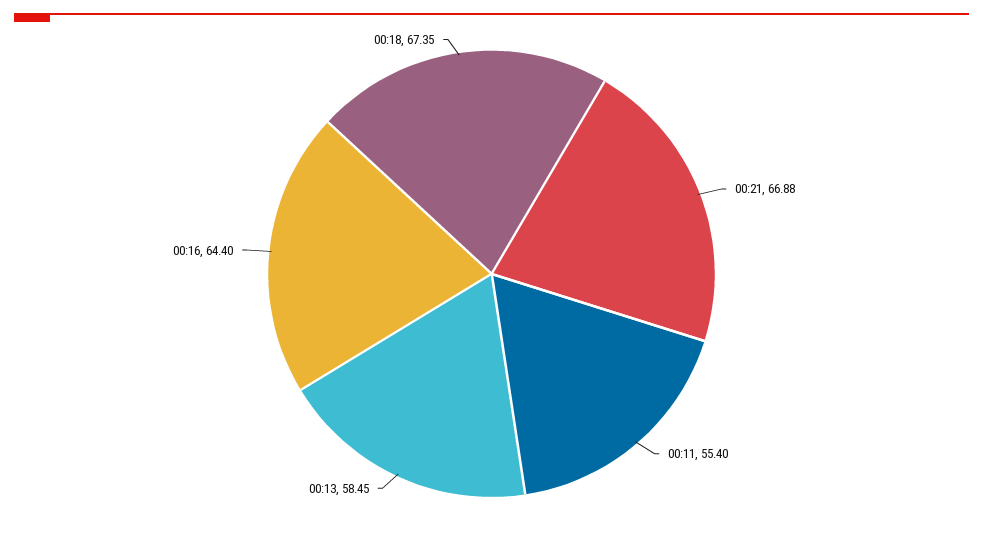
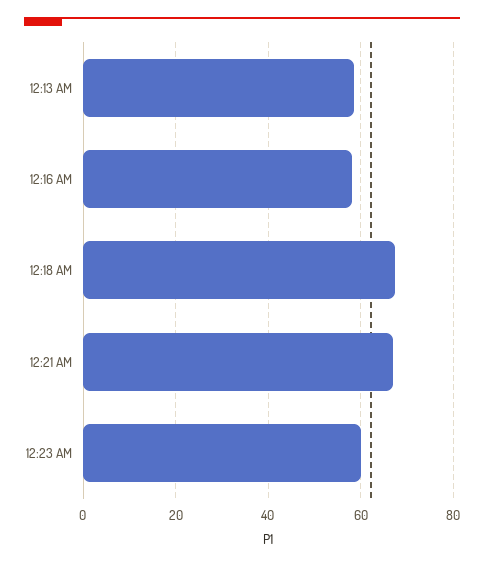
00:11: 55.4 -> none
00:16: 64.4 -> 58
12:23 AM: none -> 60

